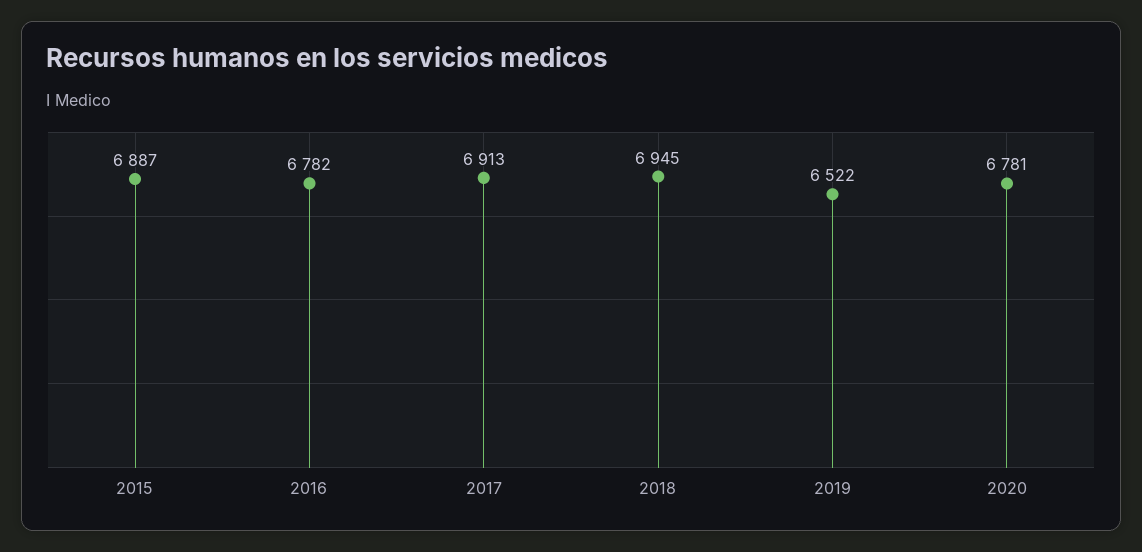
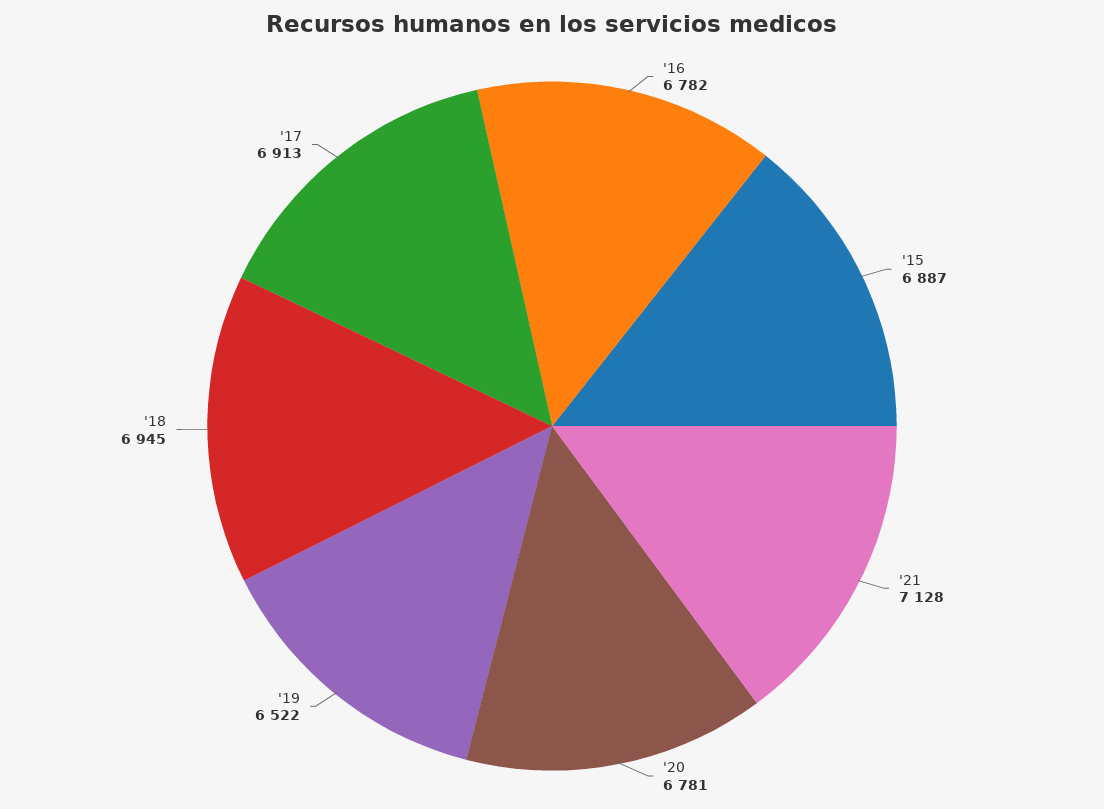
'21: none -> 7128

